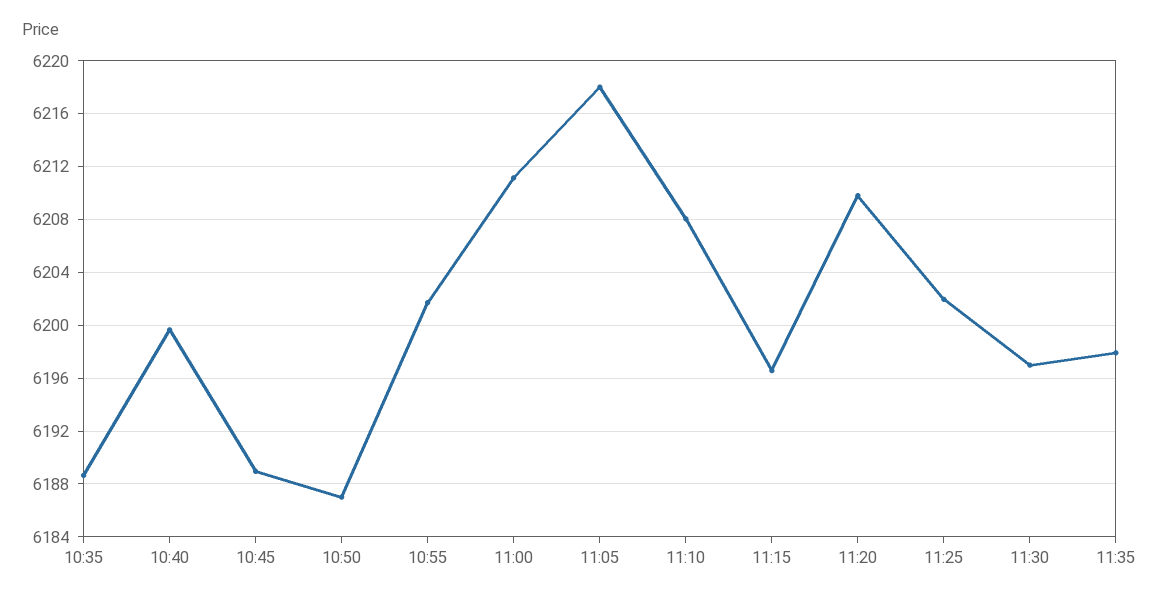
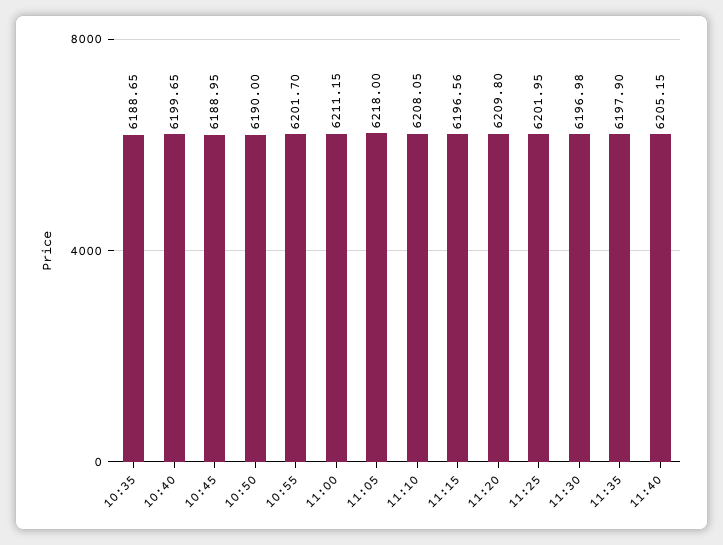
10:50: 6187 -> 6190
11:40: none -> 6205.15

